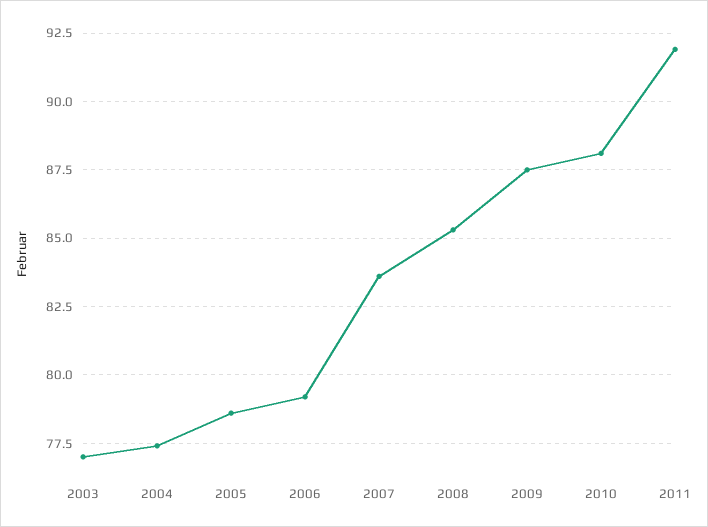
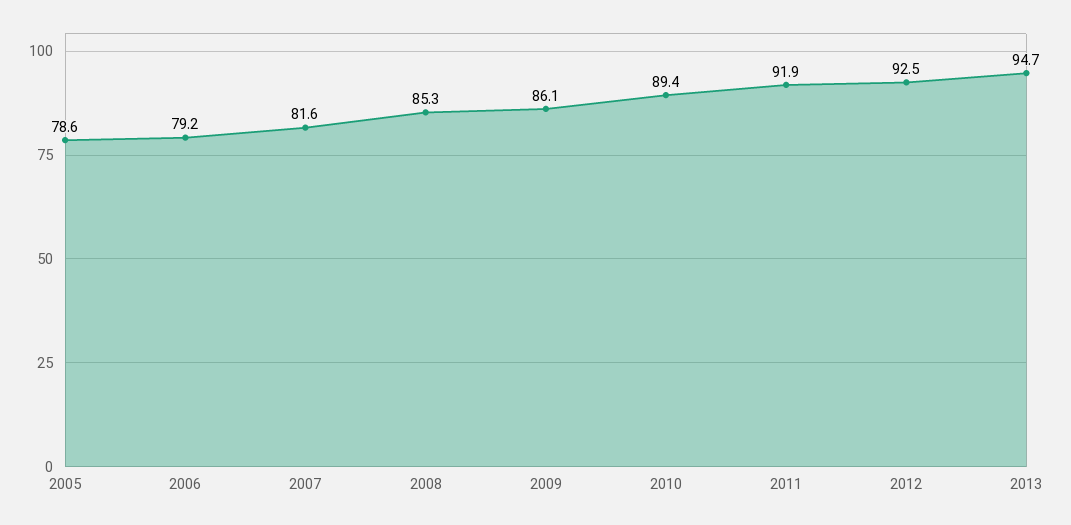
2003: 77 -> none
2004: 77.5 -> none
2007: 83.5 -> 81.6
2009: 87.5 -> 86.1
2010: 88 -> 89.4
2012: none -> 92.5
2013: none -> 94.7

